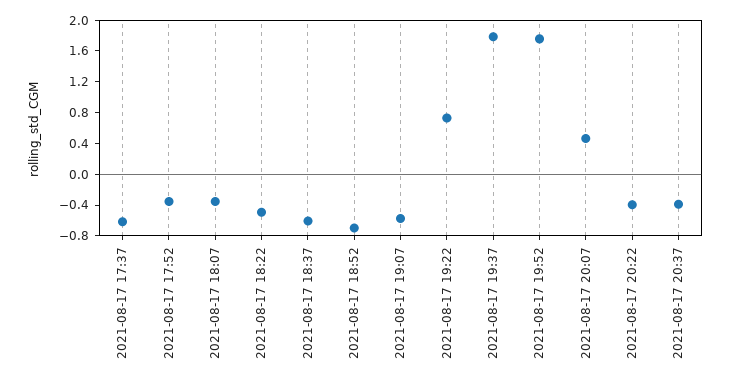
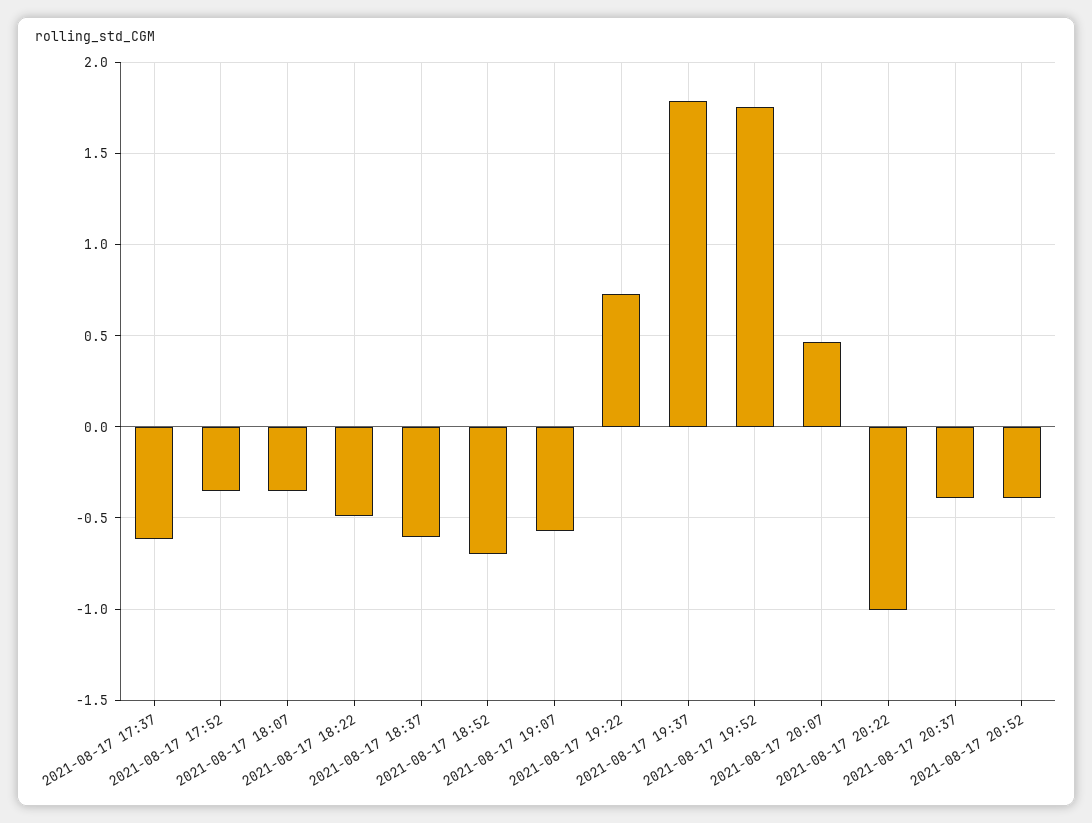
2021-08-17 20:22: -0.4 -> -1
2021-08-17 20:52: none -> -0.4

